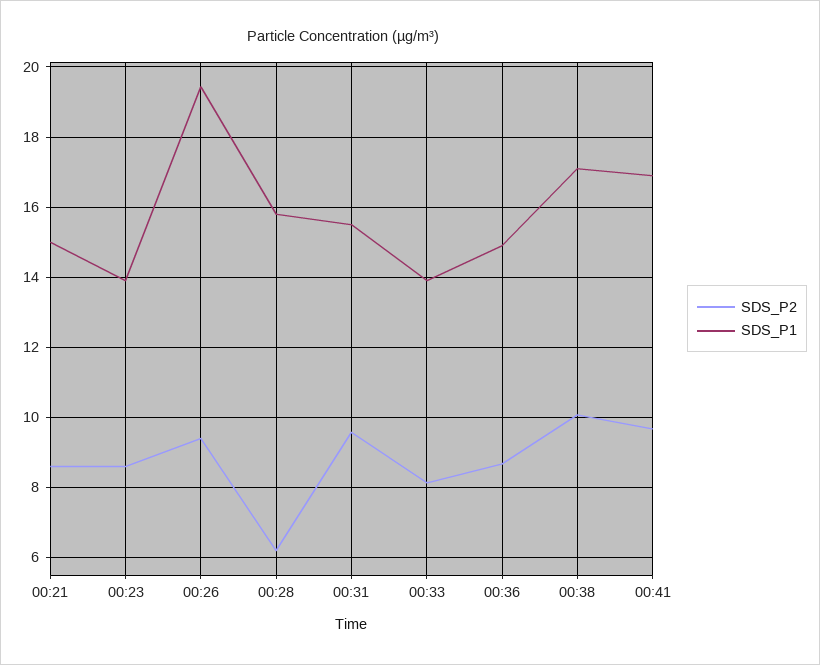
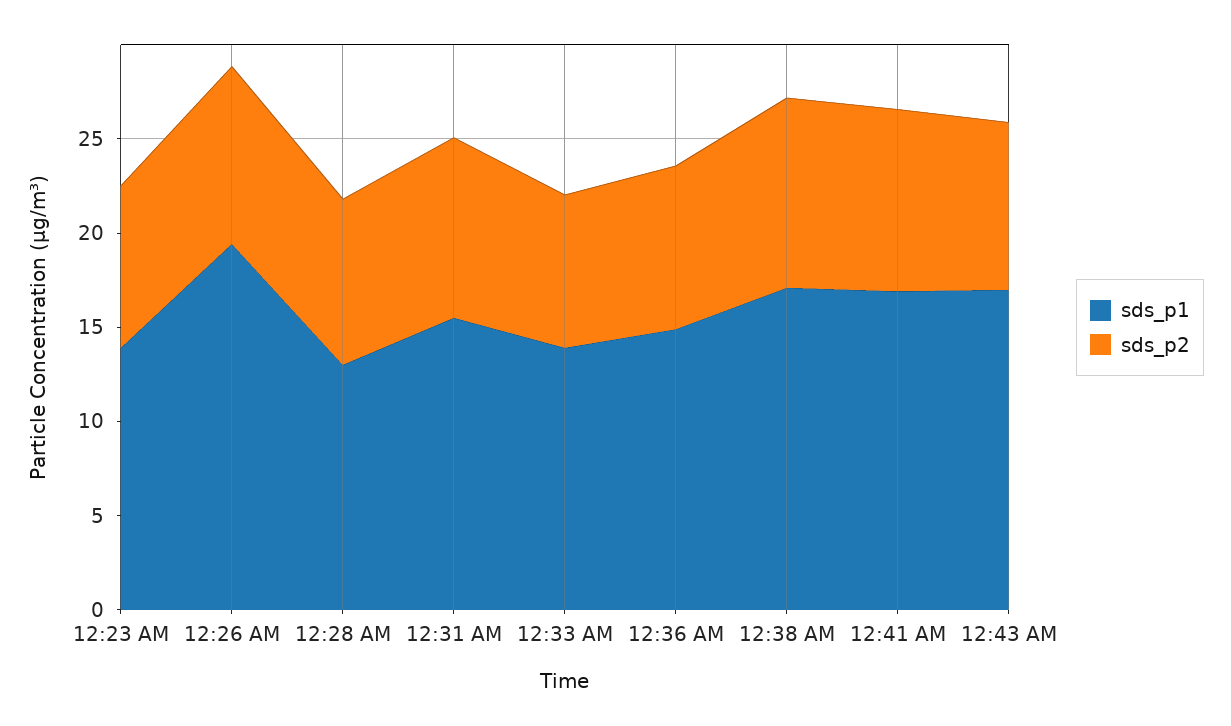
SDS_P2, 00:21: 8.6 -> none
SDS_P1, 00:21: 15 -> none
SDS_P2, 00:28: 6.2 -> 9
SDS_P1, 00:28: 15.8 -> 13
SDS_P1, 12:43 AM: none -> 17
SDS_P2, 12:43 AM: none -> 9

